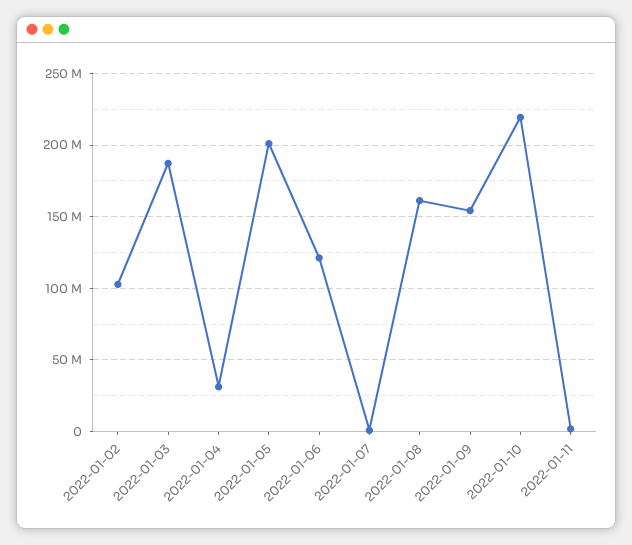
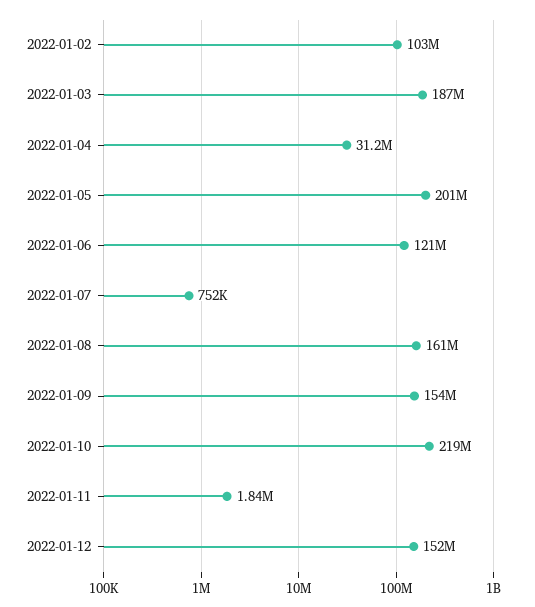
2022-01-12: none -> 152000000

